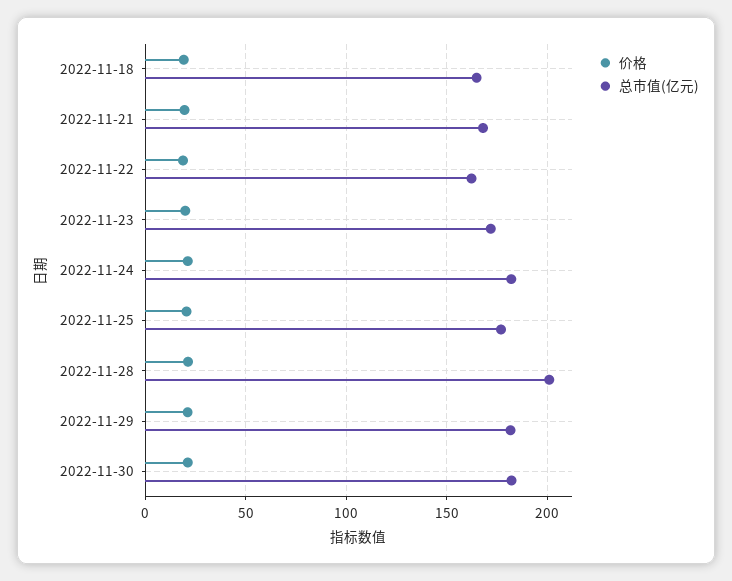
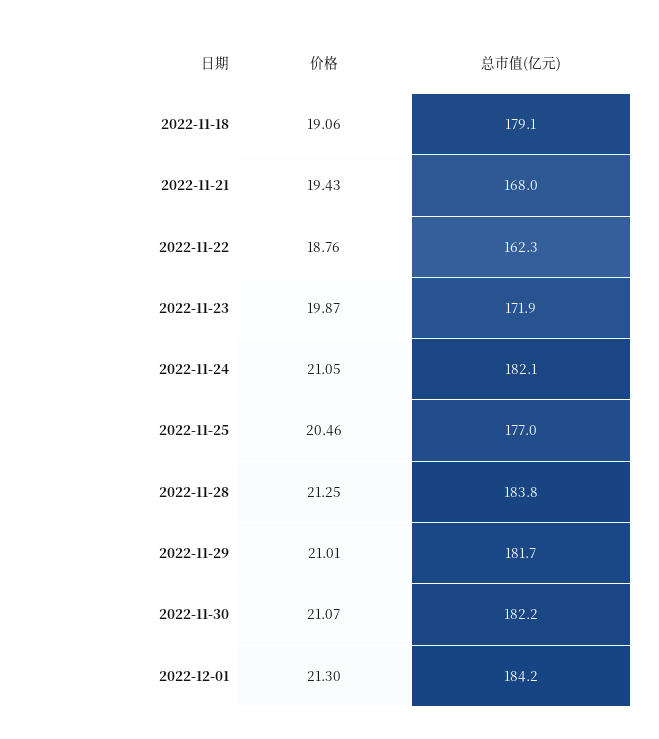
总市值(亿元), 2022-11-18: 165 -> 179.1
总市值(亿元), 2022-11-28: 200 -> 183.8
价格, 2022-12-01: none -> 21.3
总市值(亿元), 2022-12-01: none -> 184.2

